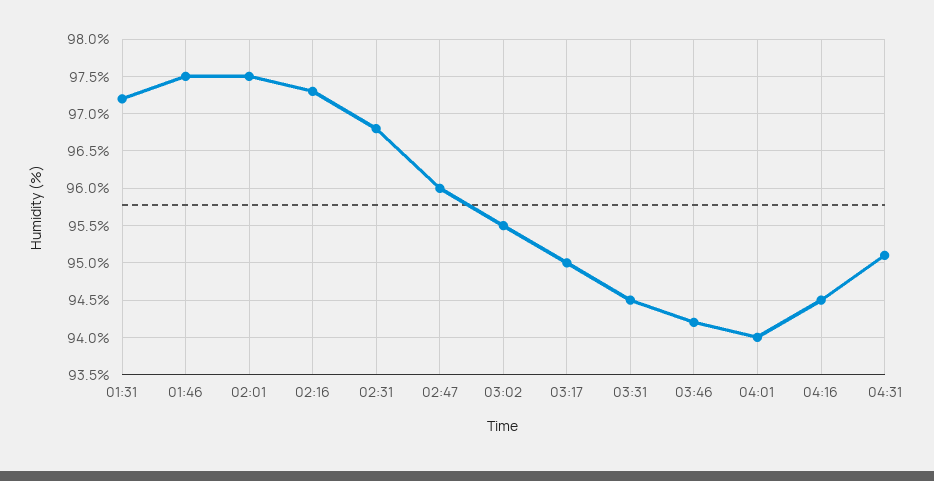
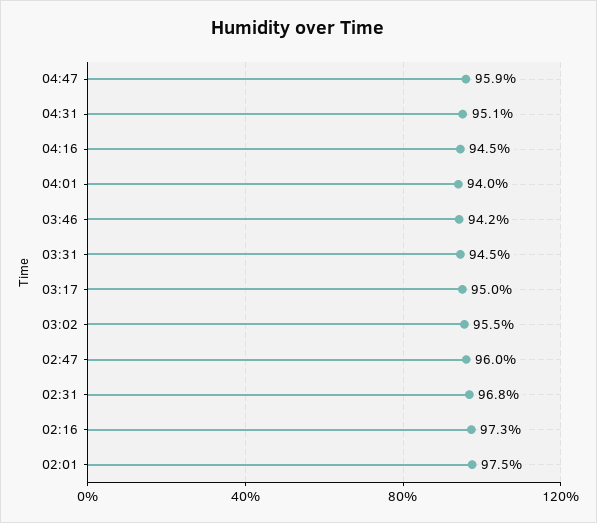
01:31: 97.2 -> none
01:46: 97.5 -> none
04:47: none -> 95.9

